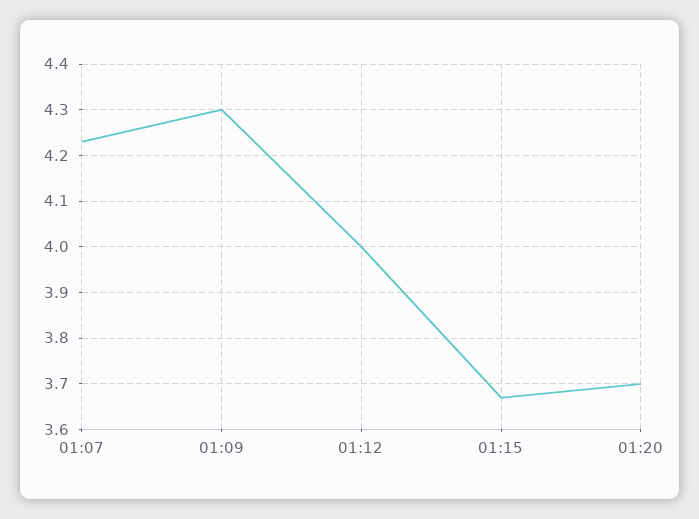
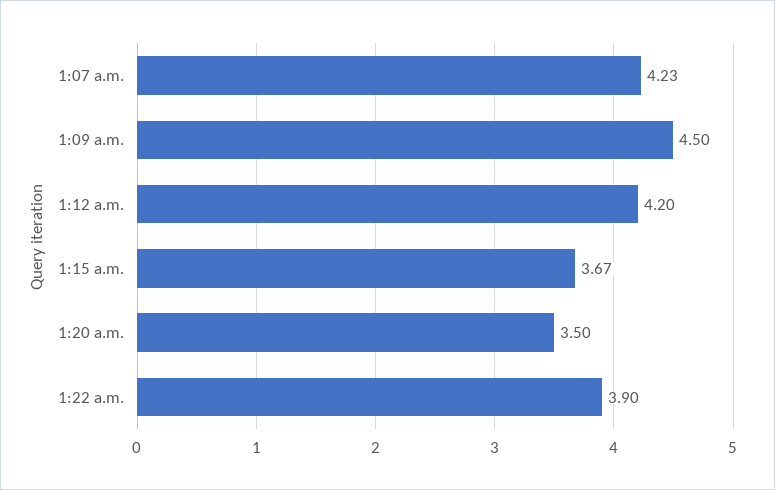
01:09: 4.3 -> 4.5
01:12: 4 -> 4.2
01:20: 3.7 -> 3.5
1:22 a.m.: none -> 3.9

